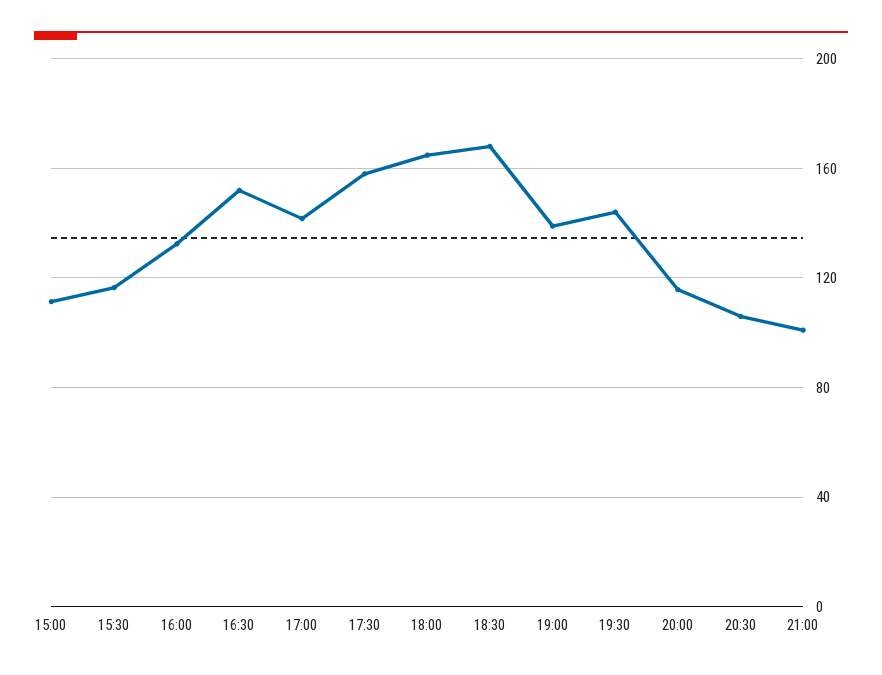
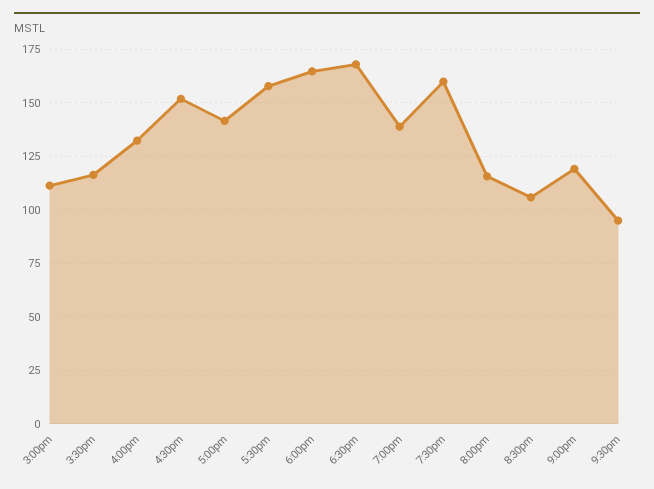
19:30: 145 -> 160
21:00: 100 -> 120
9:30pm: none -> 95

